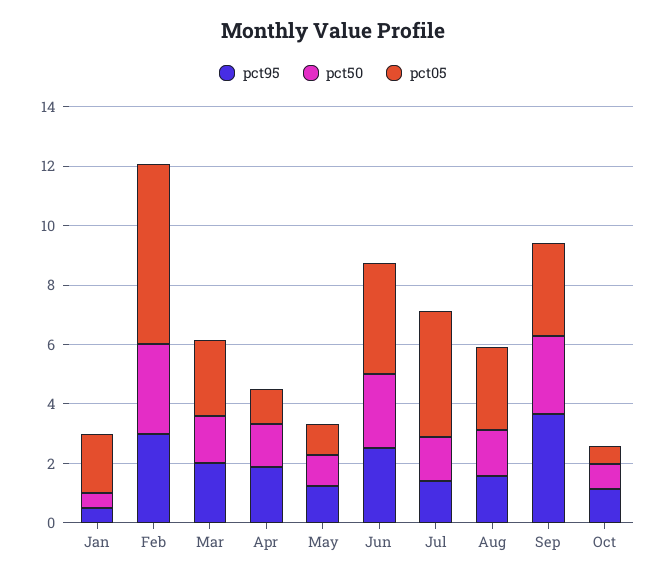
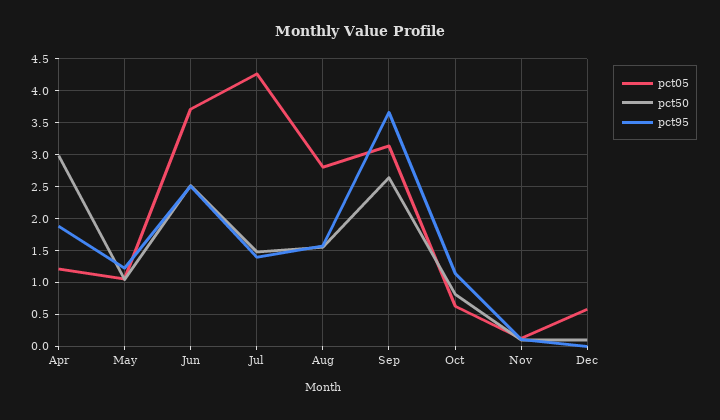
pct95, Jan: 0.5 -> none
pct50, Jan: 0.5 -> none
pct05, Jan: 2 -> none
pct95, Feb: 3 -> none
pct50, Feb: 3 -> none
pct05, Feb: 6 -> none
pct95, Mar: 2 -> none
pct50, Mar: 1.5 -> none
pct05, Mar: 2.5 -> none
pct50, Apr: 1.5 -> 3
pct05, Nov: none -> 0.1
pct50, Nov: none -> 0.1
pct95, Nov: none -> 0.1
pct05, Dec: none -> 0.6
pct50, Dec: none -> 0.1
pct95, Dec: none -> 0

